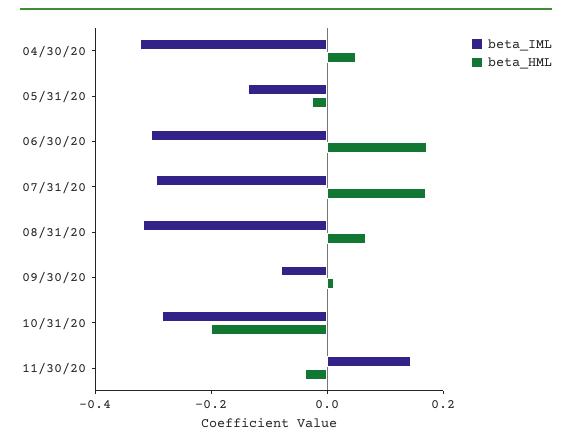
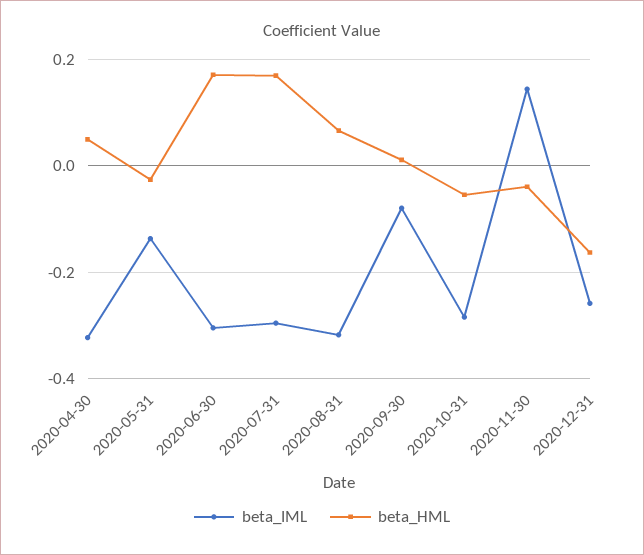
beta_HML, 10/31/20: -0.2 -> -0.06
beta_IML, 2020-12-31: none -> -0.26
beta_HML, 2020-12-31: none -> -0.16

